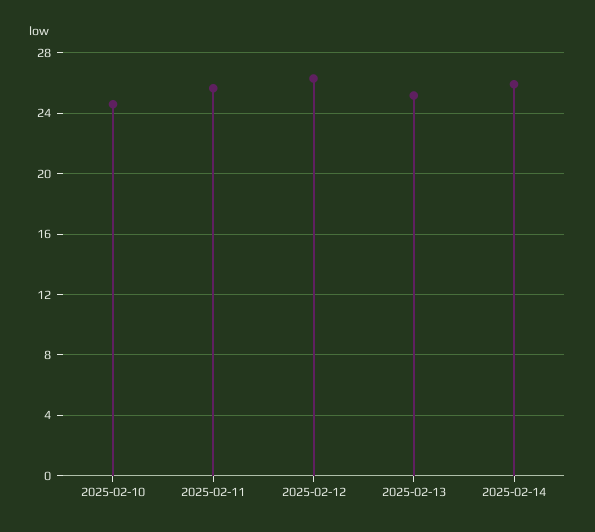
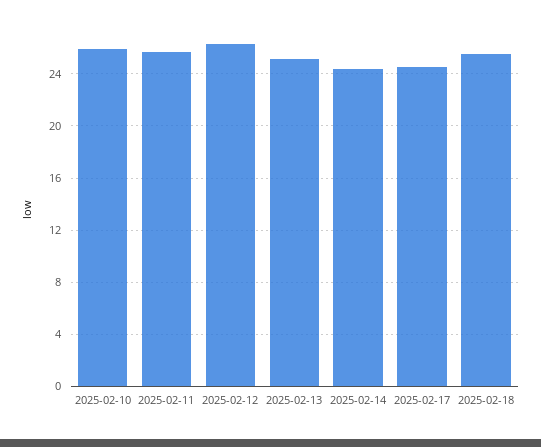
2025-02-10: 24.5 -> 26
2025-02-14: 26 -> 24.5
2025-02-17: none -> 24.5
2025-02-18: none -> 25.5

